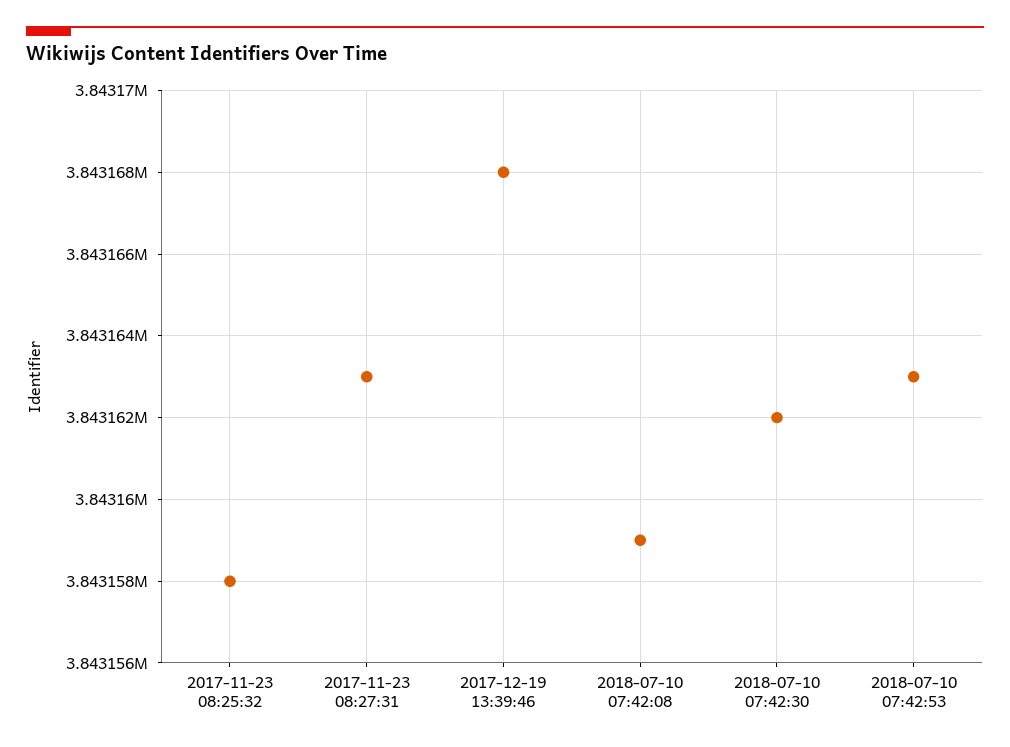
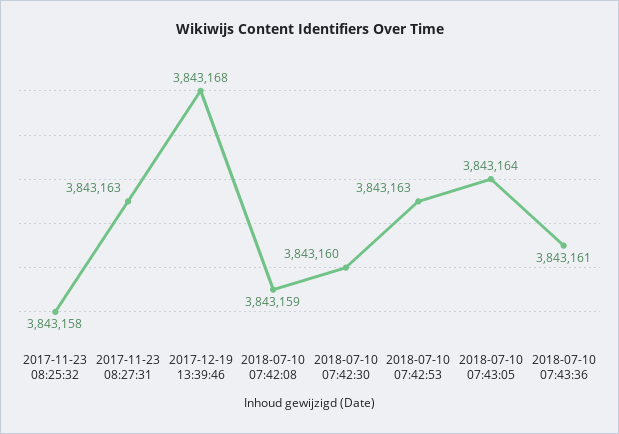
2018-07-10 07:42:30: 3843162 -> 3843160
2018-07-10 07:43:05: none -> 3843164
2018-07-10 07:43:36: none -> 3843161

